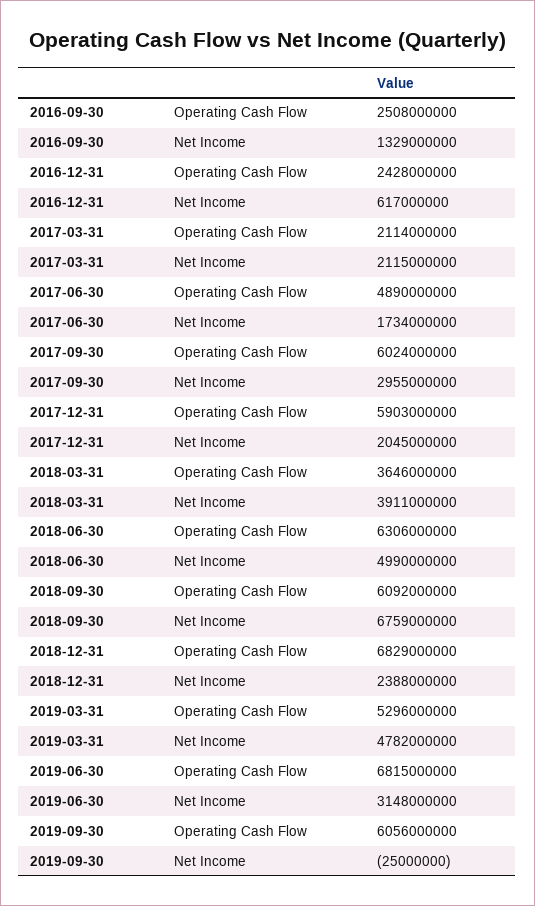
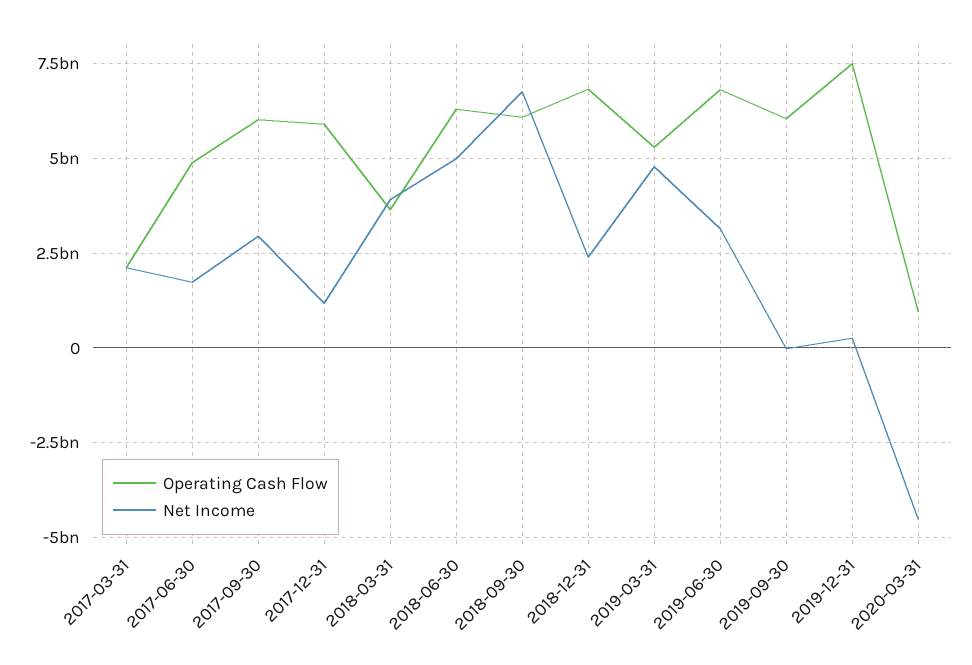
Operating Cash Flow, 2016-09-30: 2508000000 -> none
Net Income, 2016-09-30: 1329000000 -> none
Operating Cash Flow, 2016-12-31: 2428000000 -> none
Net Income, 2016-12-31: 617000000 -> none
Net Income, 2017-12-31: 2045000000 -> 1250000000
Operating Cash Flow, 2019-12-31: none -> 7500000000
Net Income, 2019-12-31: none -> 250000000
Operating Cash Flow, 2020-03-31: none -> 1000000000
Net Income, 2020-03-31: none -> -4500000000

